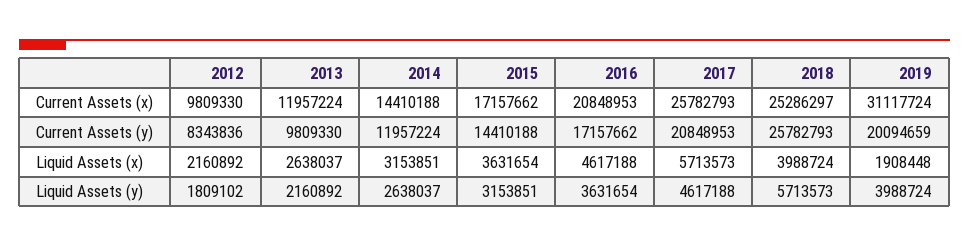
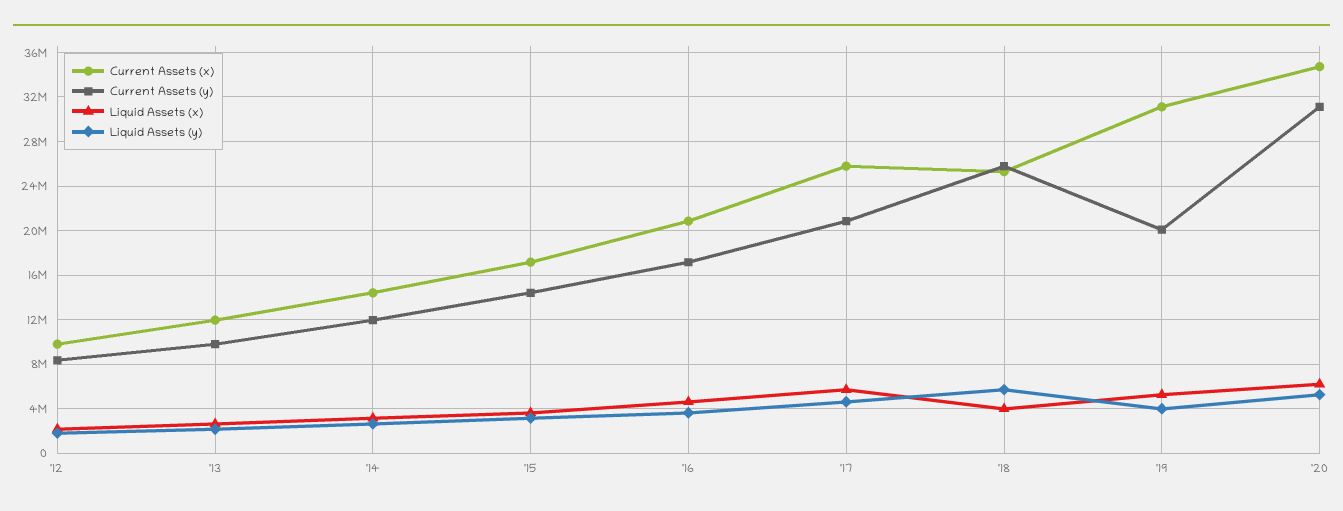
Liquid Assets (x), 2019: 1908448 -> 5000000
Current Assets (x), '20: none -> 35000000
Current Assets (y), '20: none -> 31000000
Liquid Assets (x), '20: none -> 6000000
Liquid Assets (y), '20: none -> 5000000

